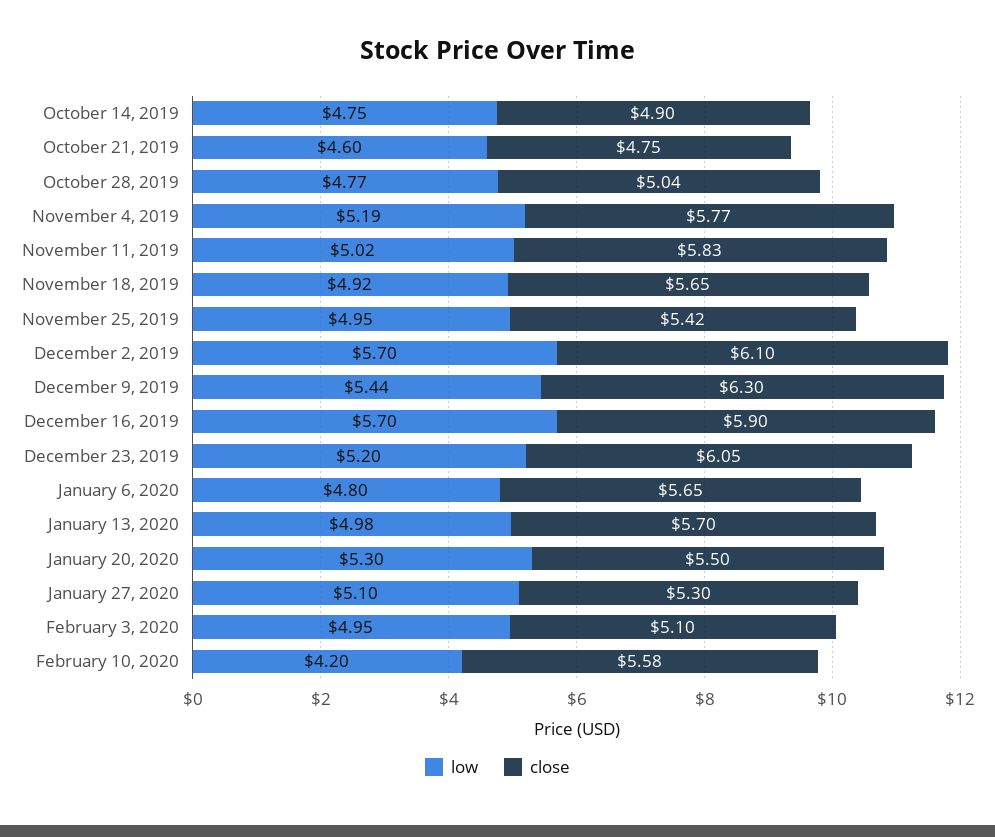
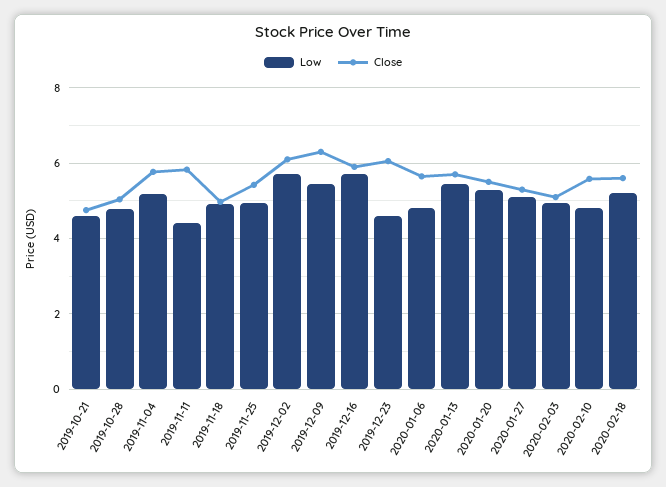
low, October 14, 2019: 4.75 -> none
close, October 14, 2019: 4.9 -> none
low, November 11, 2019: 5.02 -> 4.4
close, November 18, 2019: 5.65 -> 5
low, December 23, 2019: 5.2 -> 4.6
low, January 13, 2020: 4.98 -> 5.4
low, February 10, 2020: 4.2 -> 4.8
low, 2020-02-18: none -> 5.2
close, 2020-02-18: none -> 5.6

